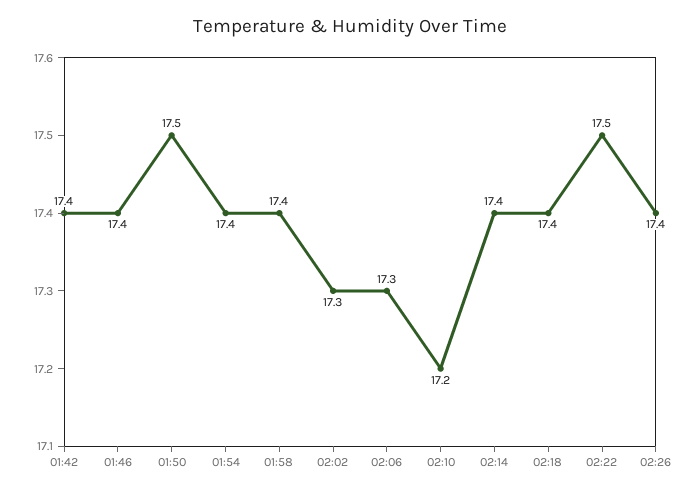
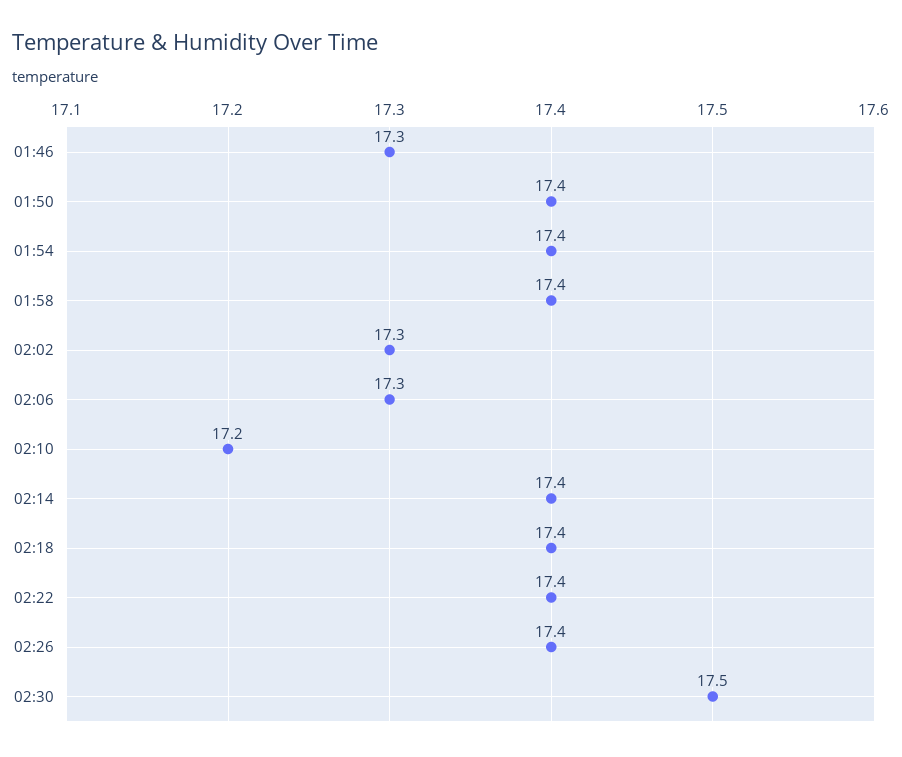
01:42: 17.4 -> none
01:46: 17.4 -> 17.3
01:50: 17.5 -> 17.4
02:22: 17.5 -> 17.4
02:30: none -> 17.5

